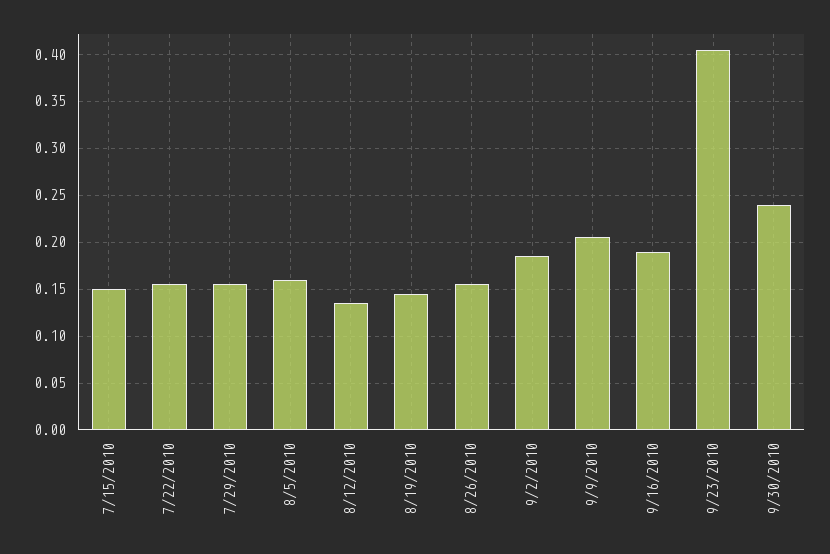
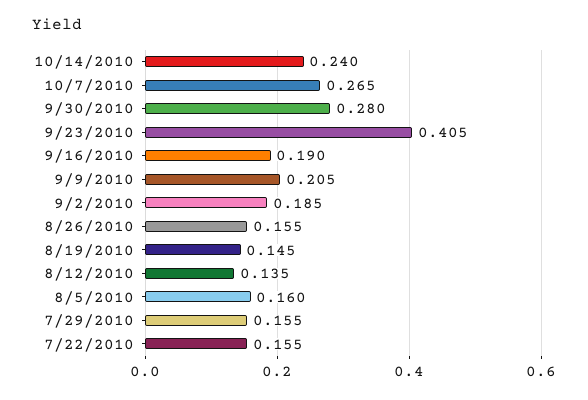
7/15/2010: 0.15 -> none
9/30/2010: 0.24 -> 0.28
10/14/2010: none -> 0.24
10/7/2010: none -> 0.265

